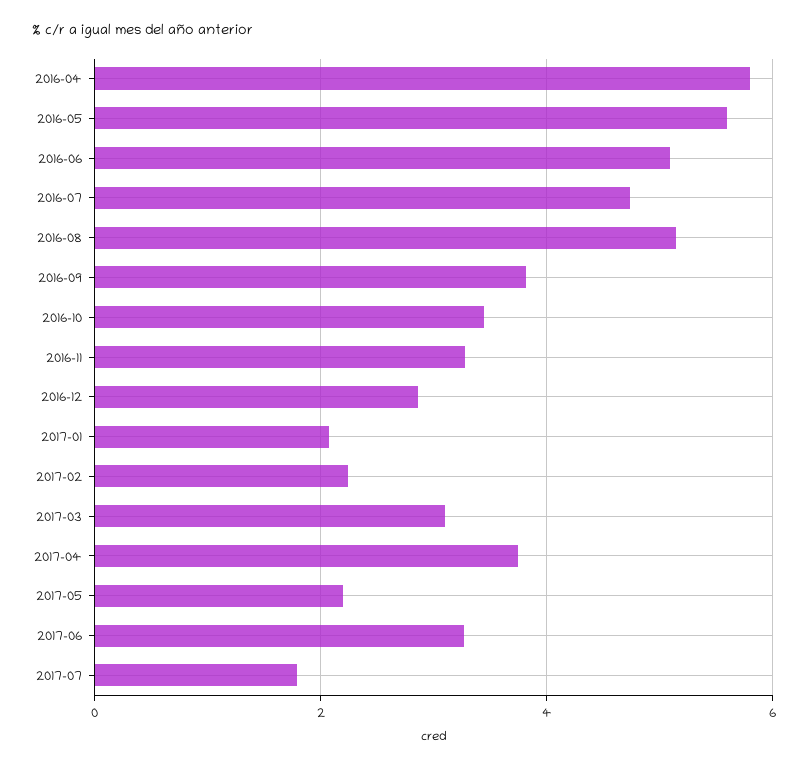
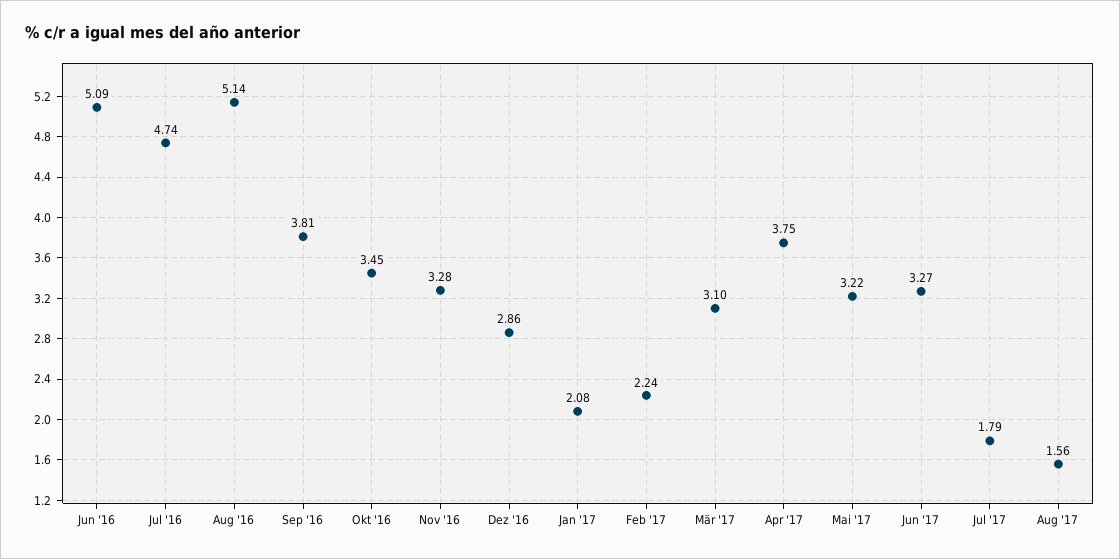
2016-04: 5.8 -> none
2016-05: 5.6 -> none
2017-05: 2.2 -> 3.22
Aug '17: none -> 1.56

